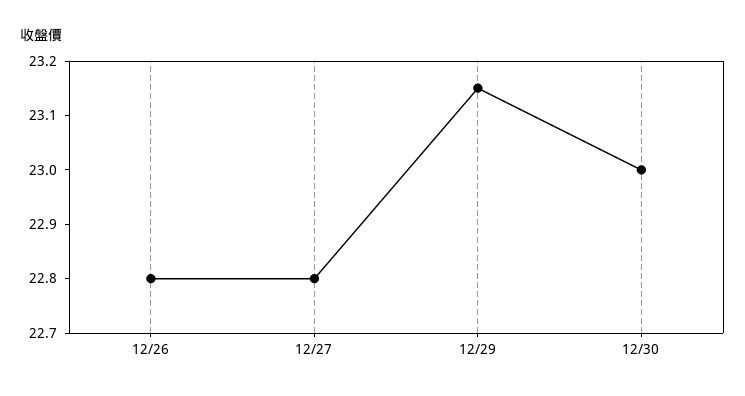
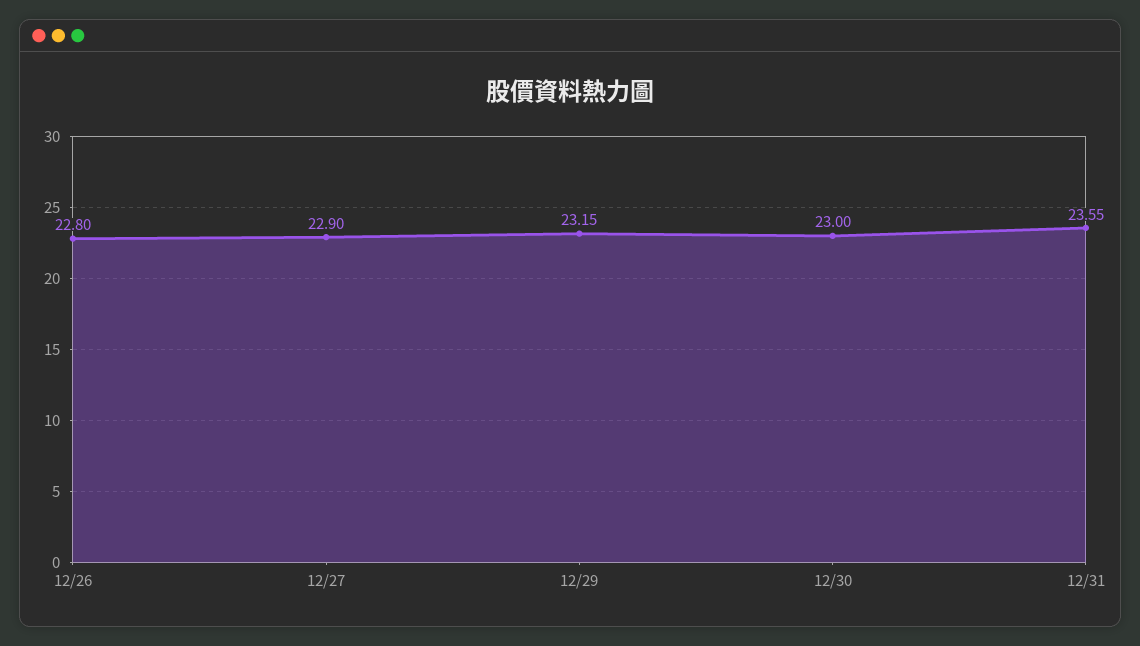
12/27: 22.8 -> 22.9
12/31: none -> 23.55

